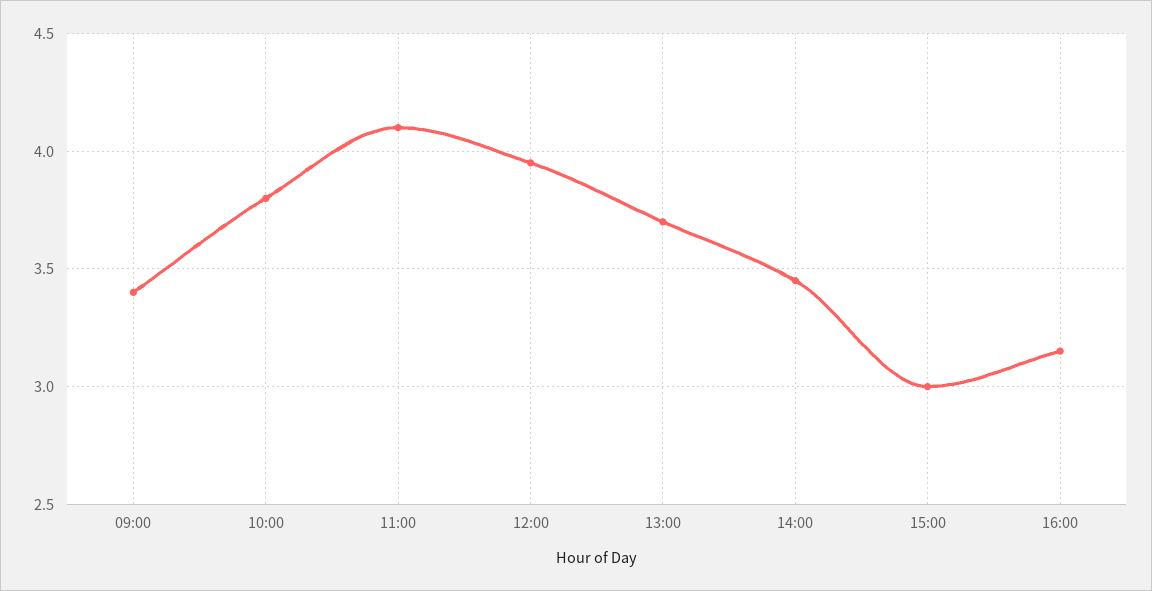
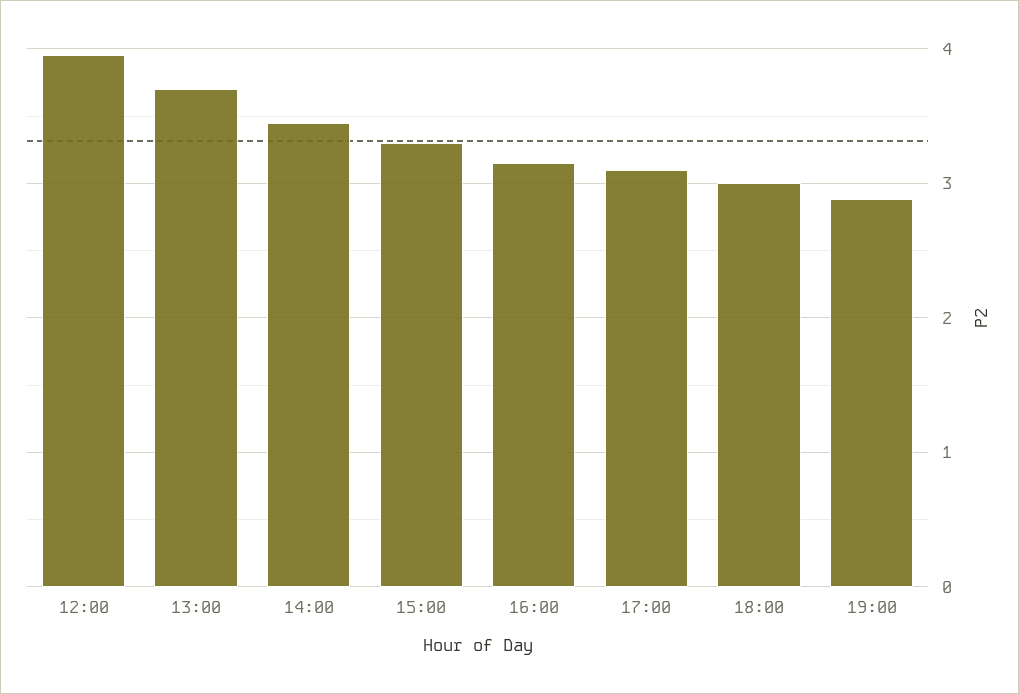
09:00: 3.4 -> none
10:00: 3.8 -> none
11:00: 4.1 -> none
15:00: 3 -> 3.3
17:00: none -> 3.1
18:00: none -> 3
19:00: none -> 2.9

